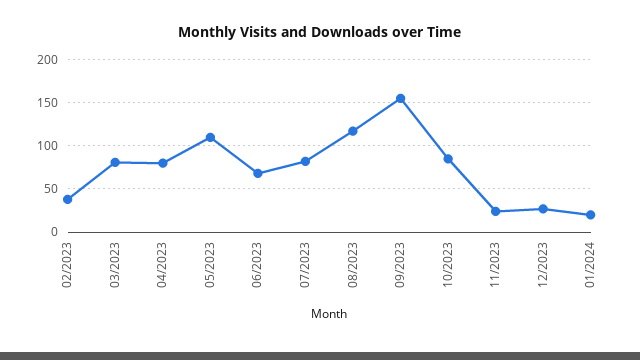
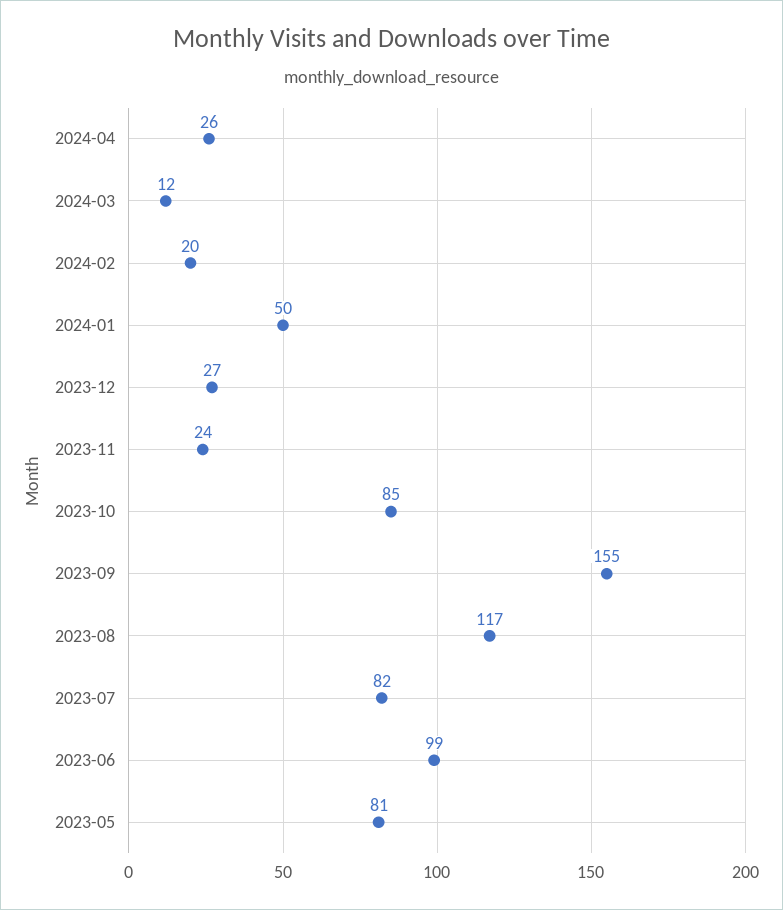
02/2023: 40 -> none
03/2023: 80 -> none
04/2023: 80 -> none
05/2023: 110 -> 81
06/2023: 70 -> 99
01/2024: 20 -> 50
2024-04: none -> 26
2024-03: none -> 12
2024-02: none -> 20

